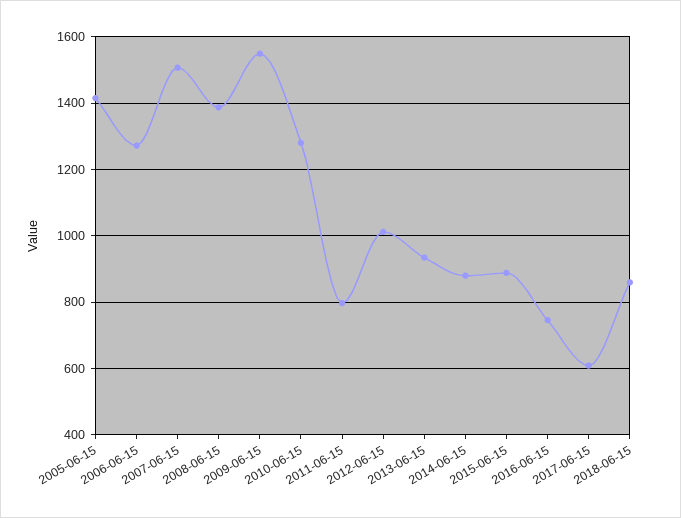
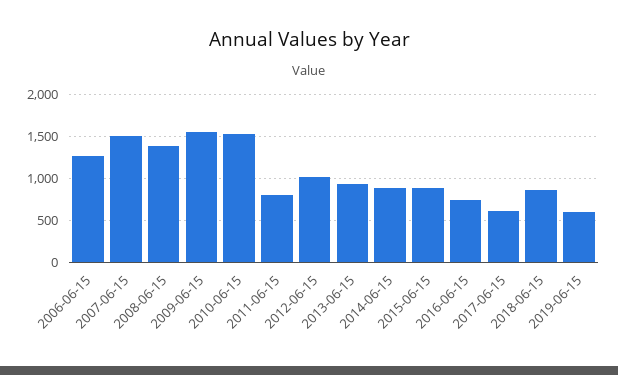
2005-06-15: 1420 -> none
2010-06-15: 1280 -> 1500
2019-06-15: none -> 600

